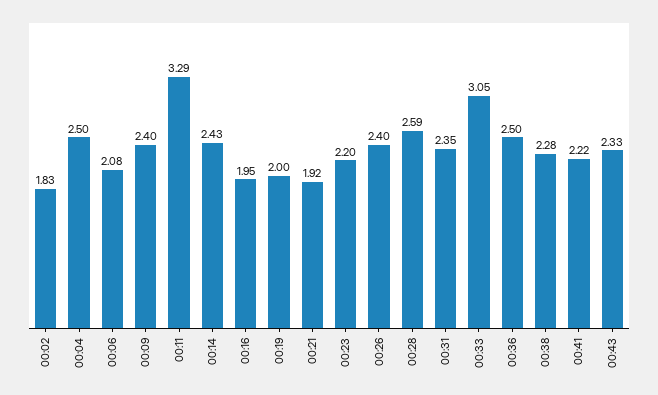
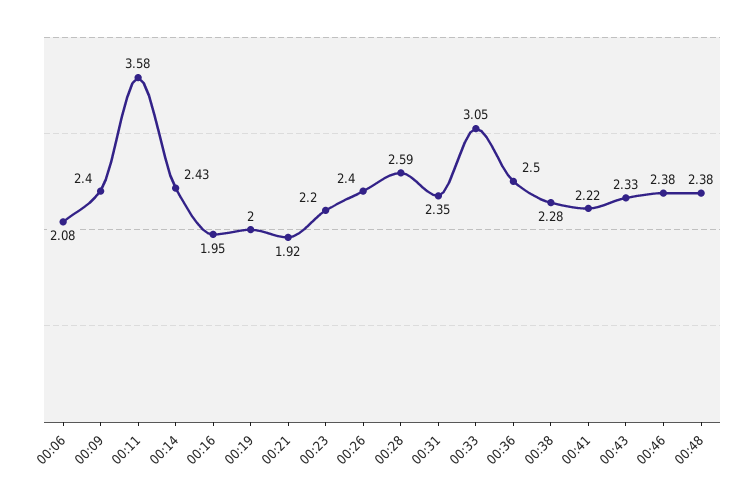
00:02: 1.83 -> none
00:04: 2.5 -> none
00:11: 3.29 -> 3.58
00:46: none -> 2.38
00:48: none -> 2.38

